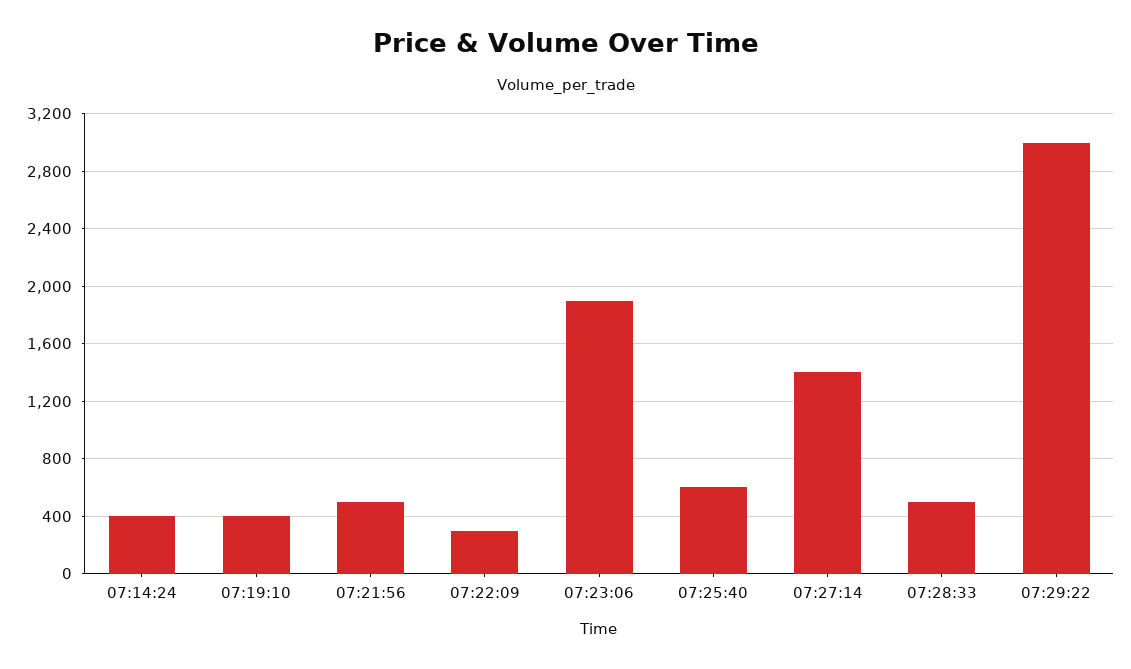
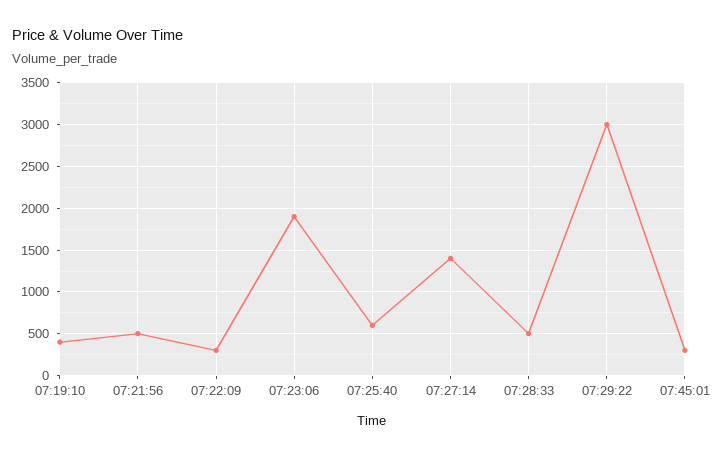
07:14:24: 400 -> none
07:45:01: none -> 300

